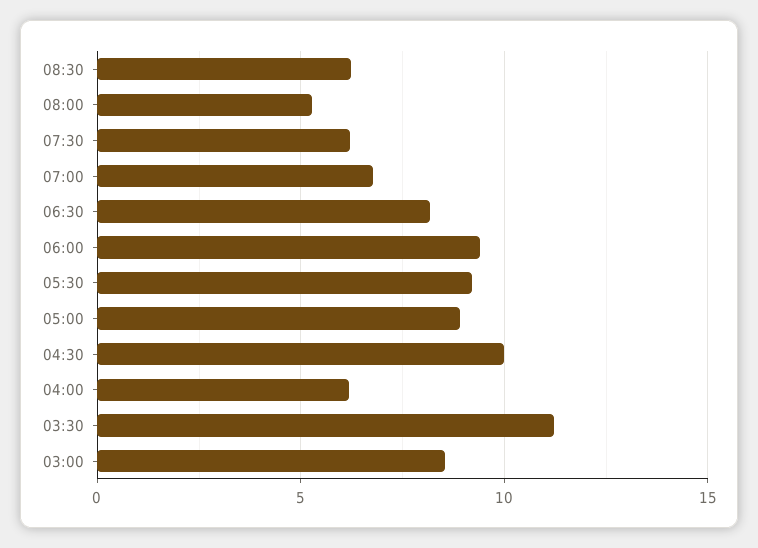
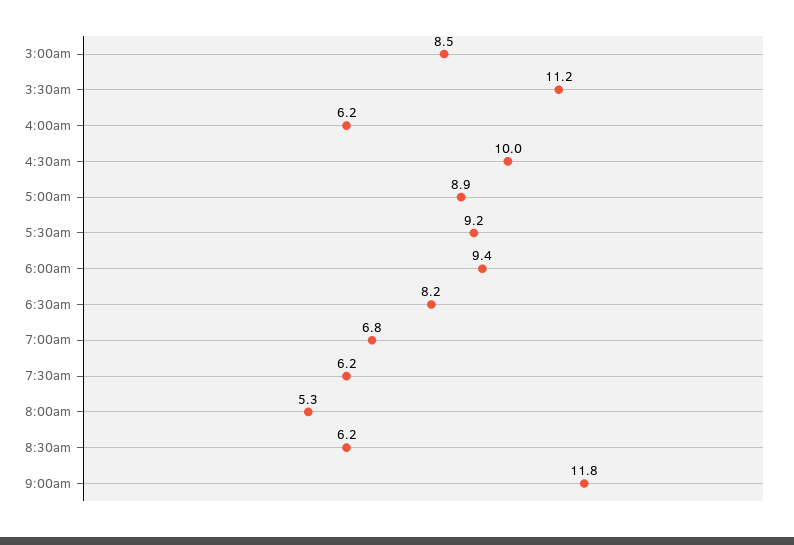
9:00am: none -> 11.8

